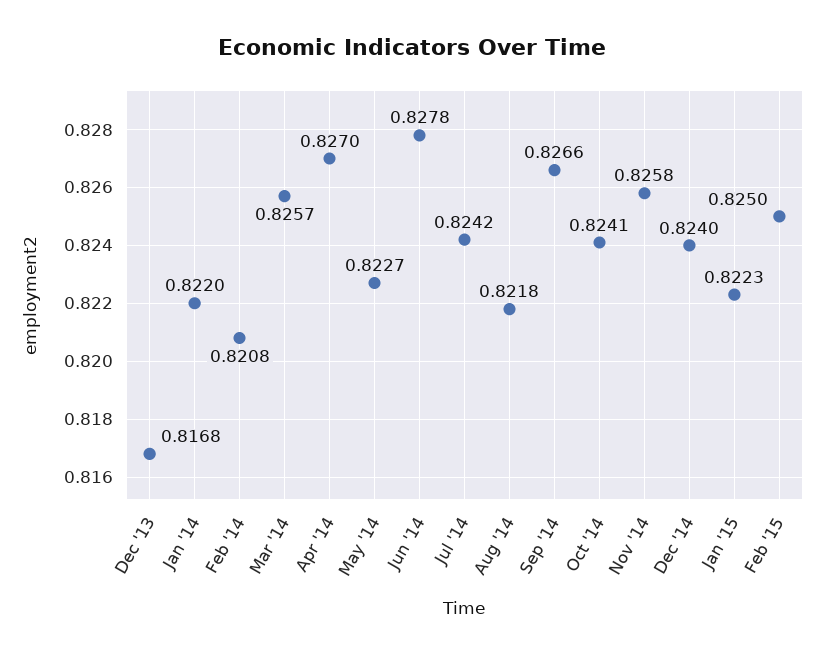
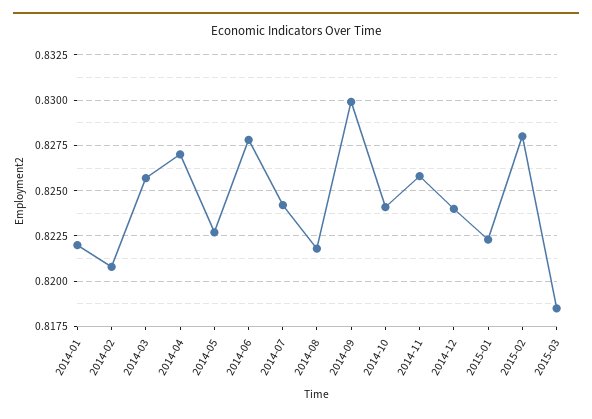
Dec '13: 0.8168 -> none
Sep '14: 0.8266 -> 0.83
Feb '15: 0.825 -> 0.828
2015-03: none -> 0.8185

